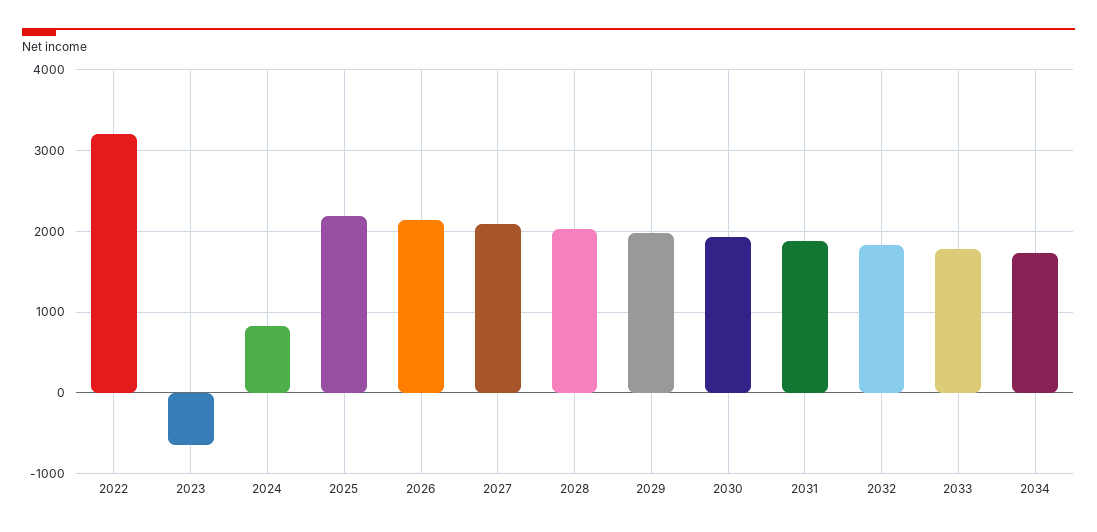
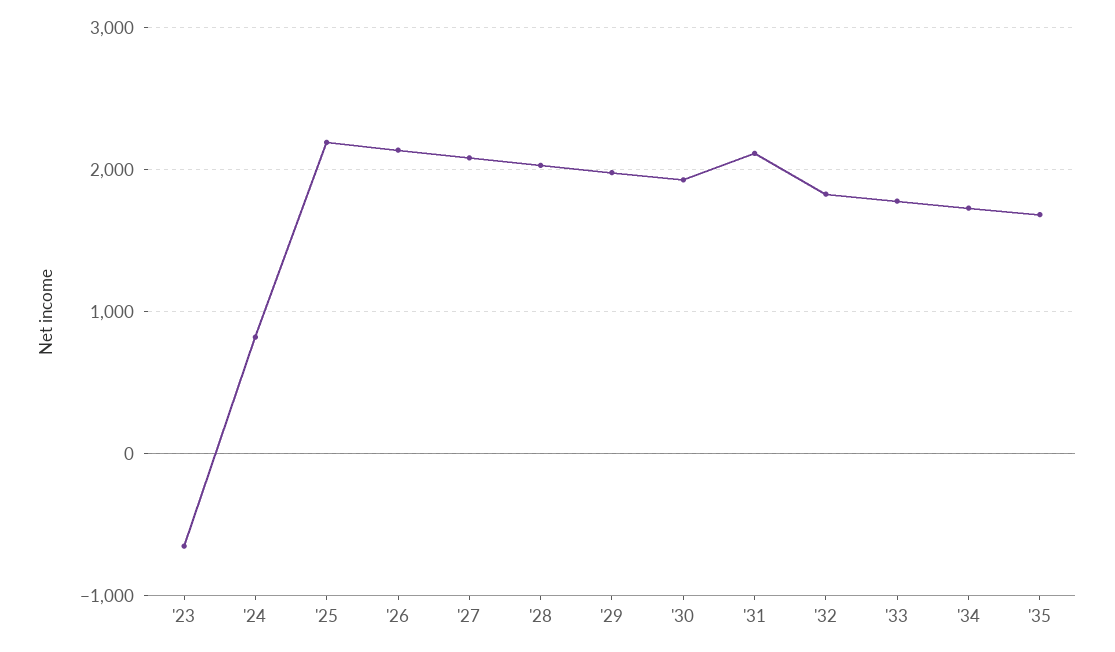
2022: 3200 -> none
2031: 1900 -> 2100
'35: none -> 1700

